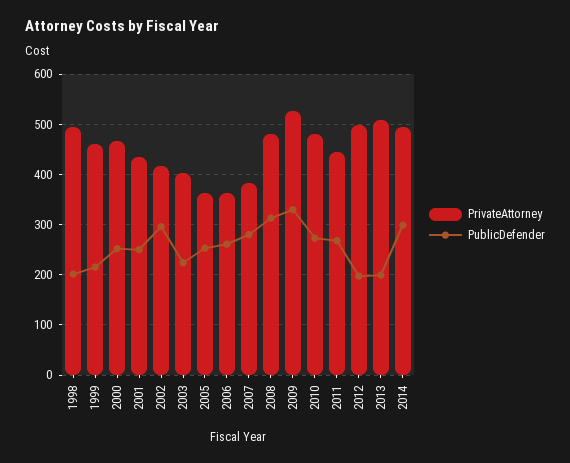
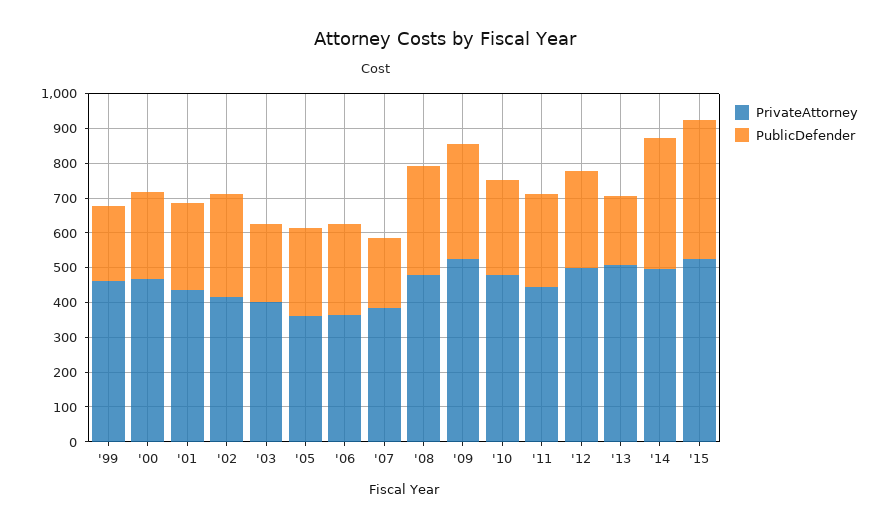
PrivateAttorney, 1998: 500 -> none
PublicDefender, 1998: 200 -> none
PublicDefender, 2007: 280 -> 200
PublicDefender, 2012: 200 -> 275
PublicDefender, 2014: 300 -> 375
PrivateAttorney, '15: none -> 525
PublicDefender, '15: none -> 400

